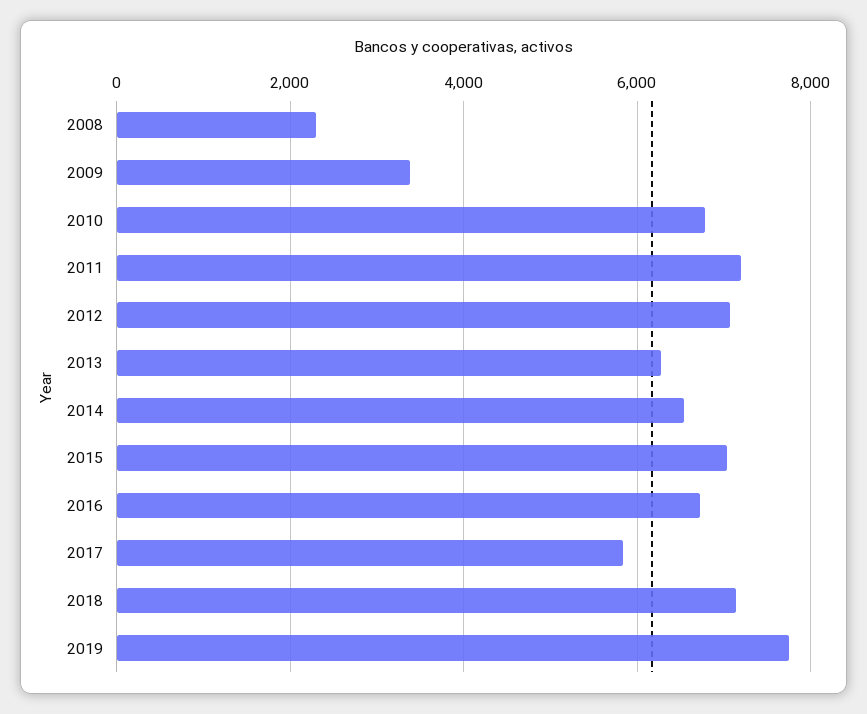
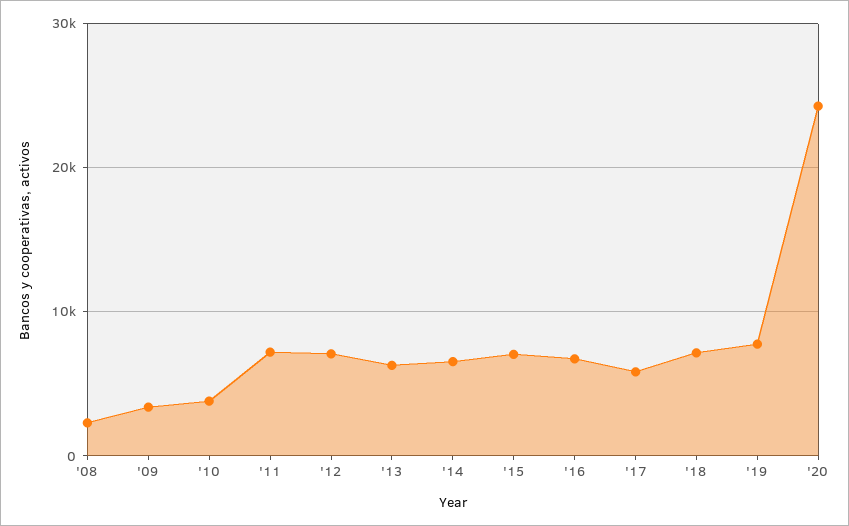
2010: 6800 -> 4000
'20: none -> 24000

